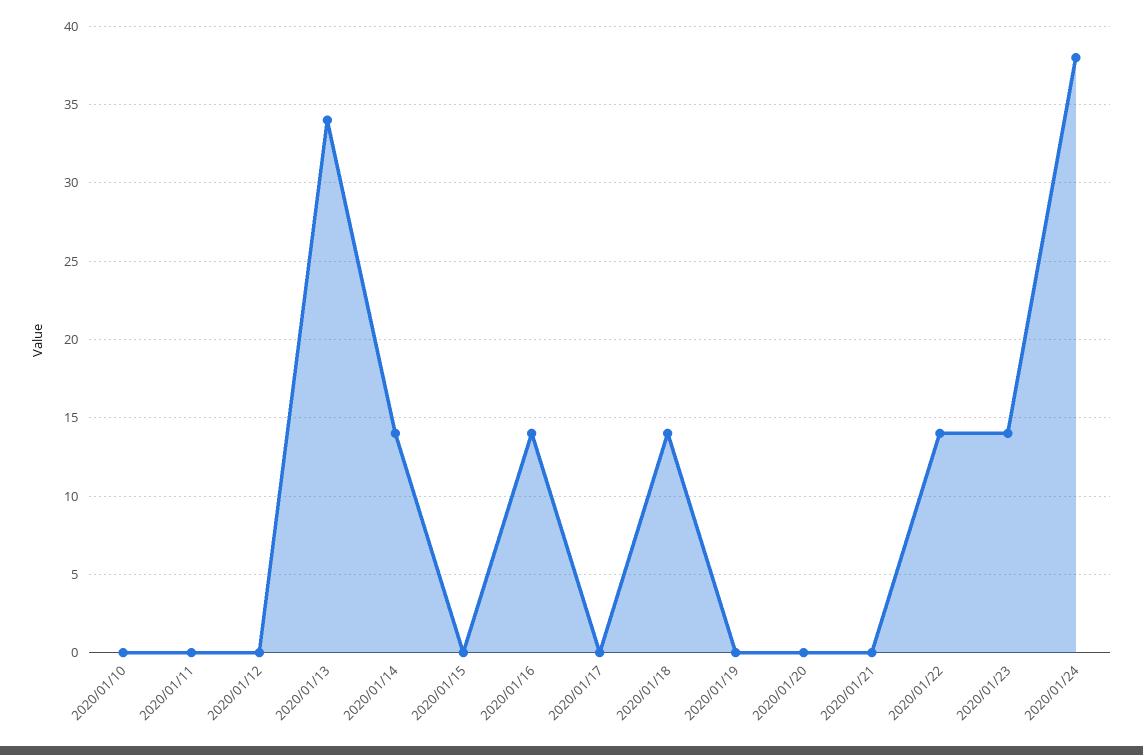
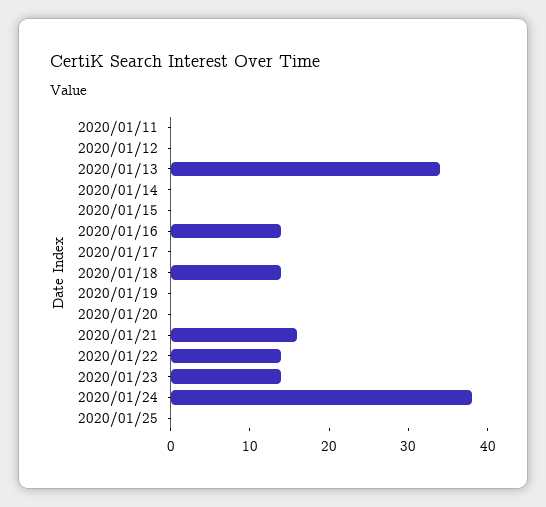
2020/01/10: 0 -> none
2020/01/14: 14 -> 0
2020/01/21: 0 -> 15
2020/01/25: none -> 0

